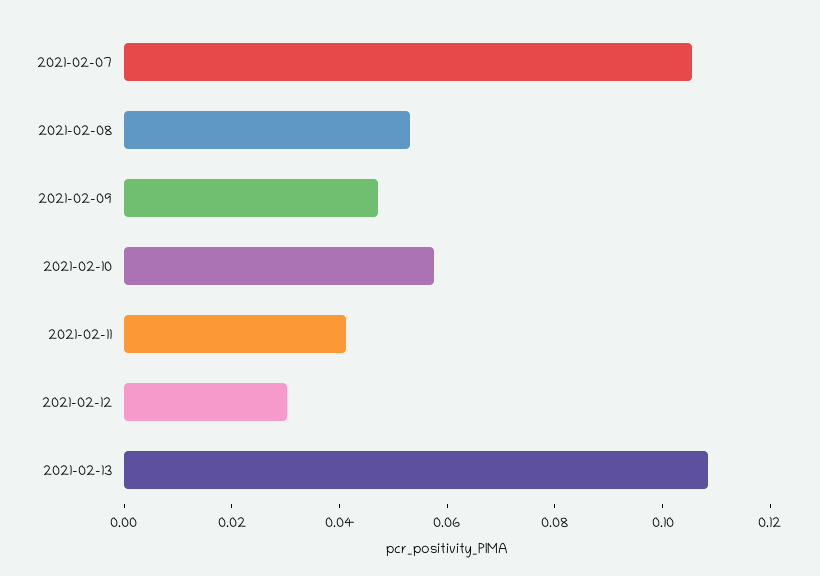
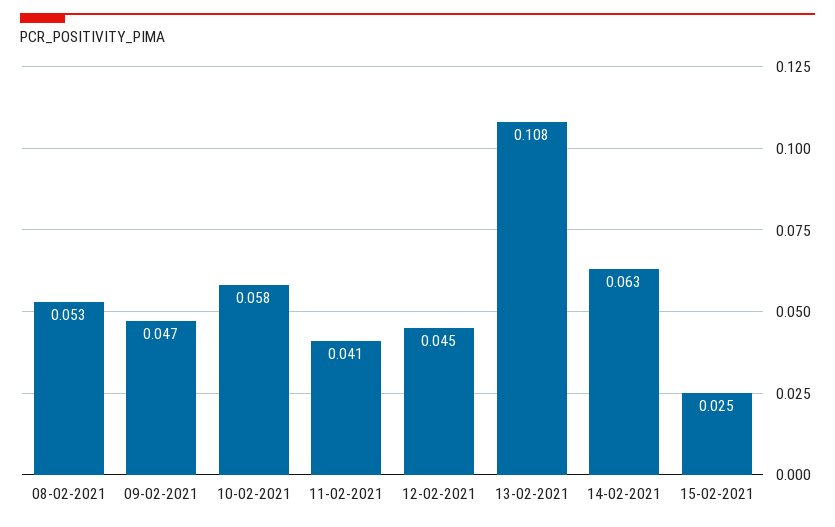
2021-02-07: 0.105 -> none
2021-02-12: 0.03 -> 0.045
14-02-2021: none -> 0.063
15-02-2021: none -> 0.025

